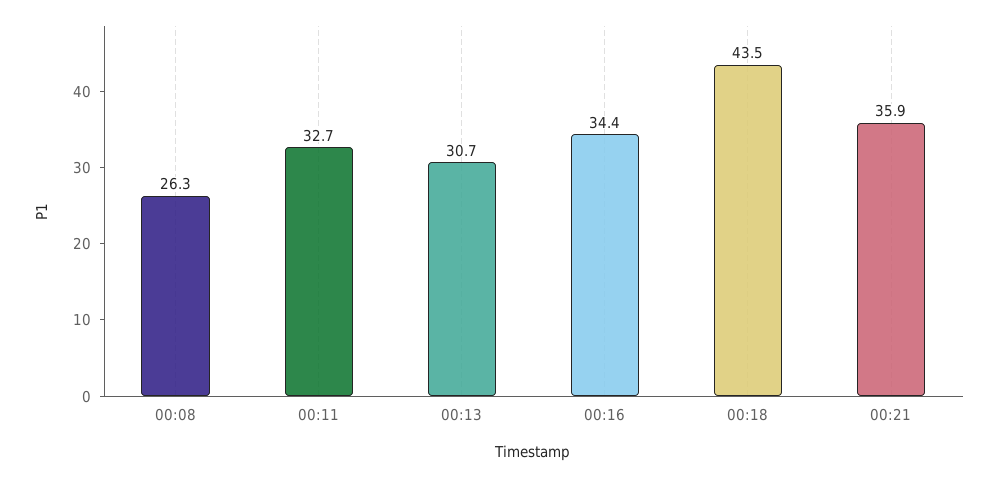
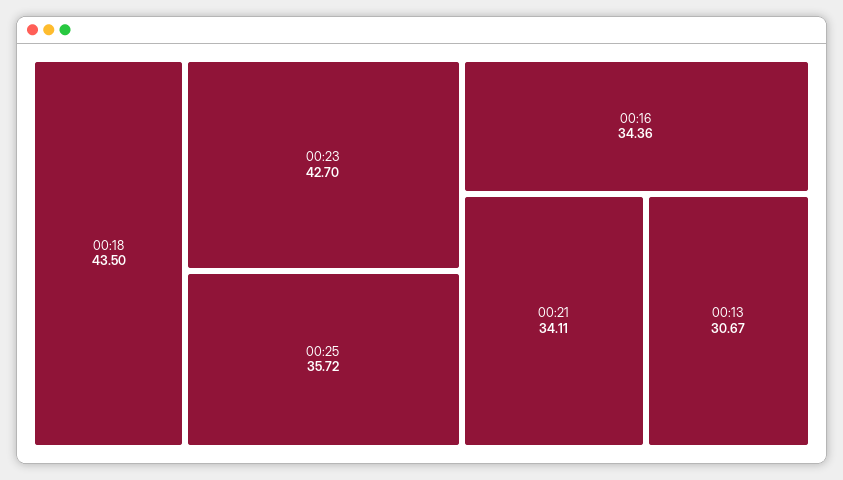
00:08: 26.3 -> none
00:11: 32.7 -> none
00:21: 35.9 -> 34.11
00:23: none -> 42.7
00:25: none -> 35.72

